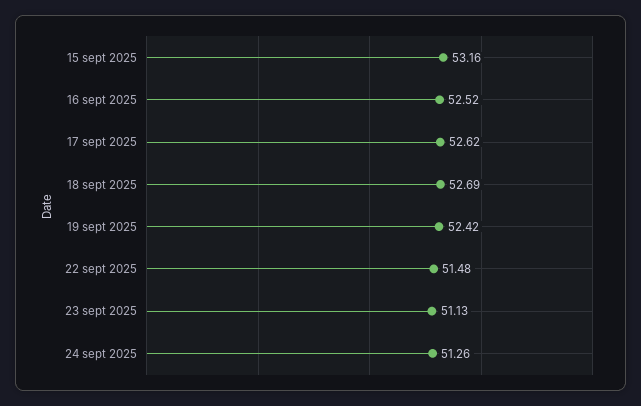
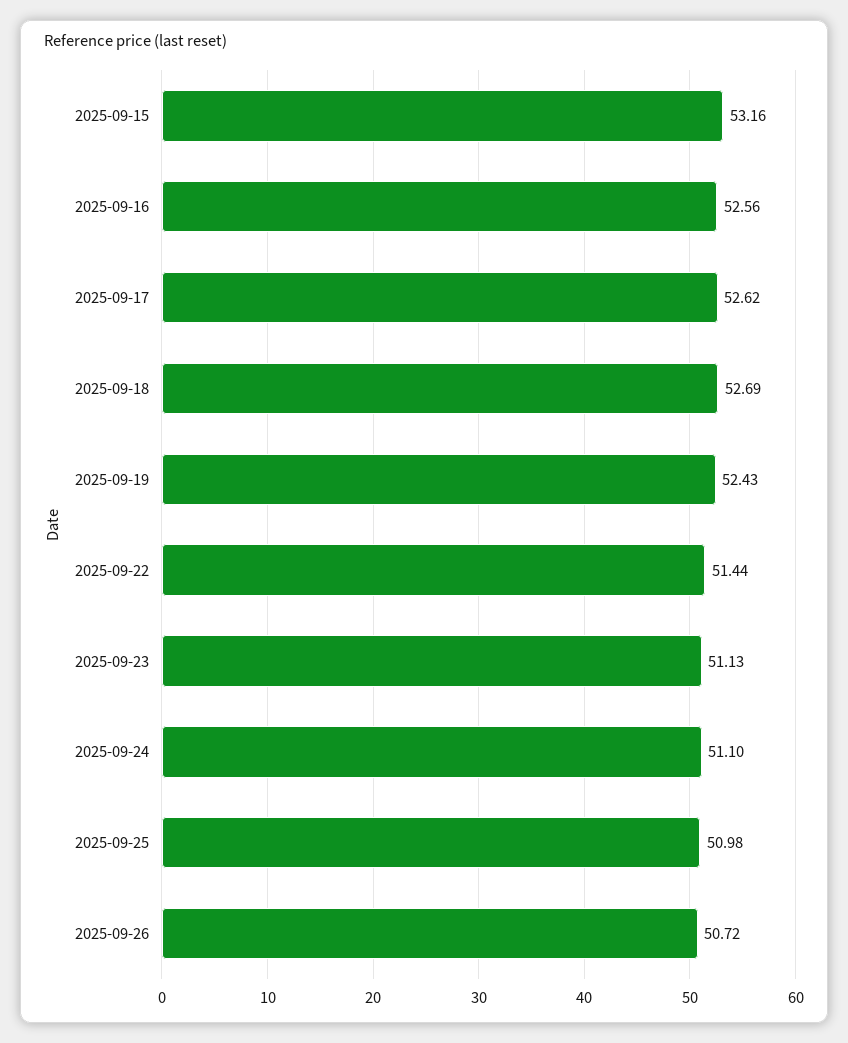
16 sept 2025: 52.52 -> 52.56
19 sept 2025: 52.42 -> 52.43
22 sept 2025: 51.48 -> 51.44
24 sept 2025: 51.26 -> 51.1
2025-09-25: none -> 50.98
2025-09-26: none -> 50.72

